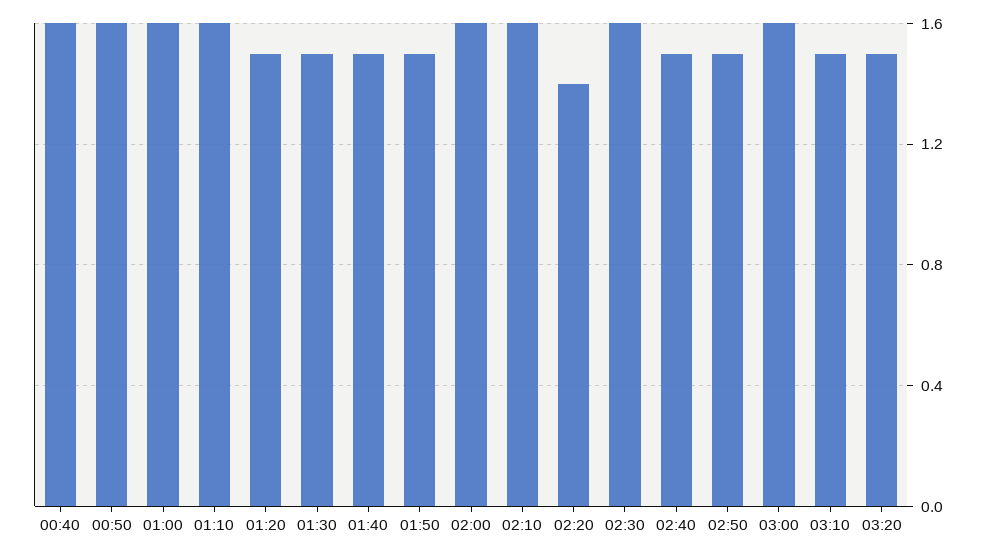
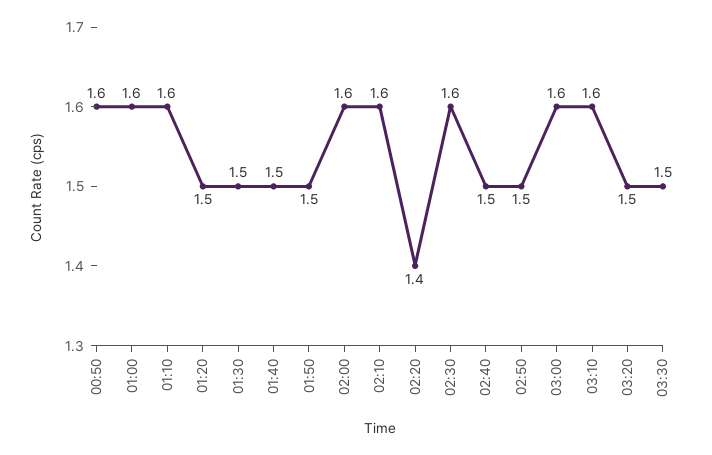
00:40: 1.6 -> none
03:10: 1.5 -> 1.6
03:30: none -> 1.5

